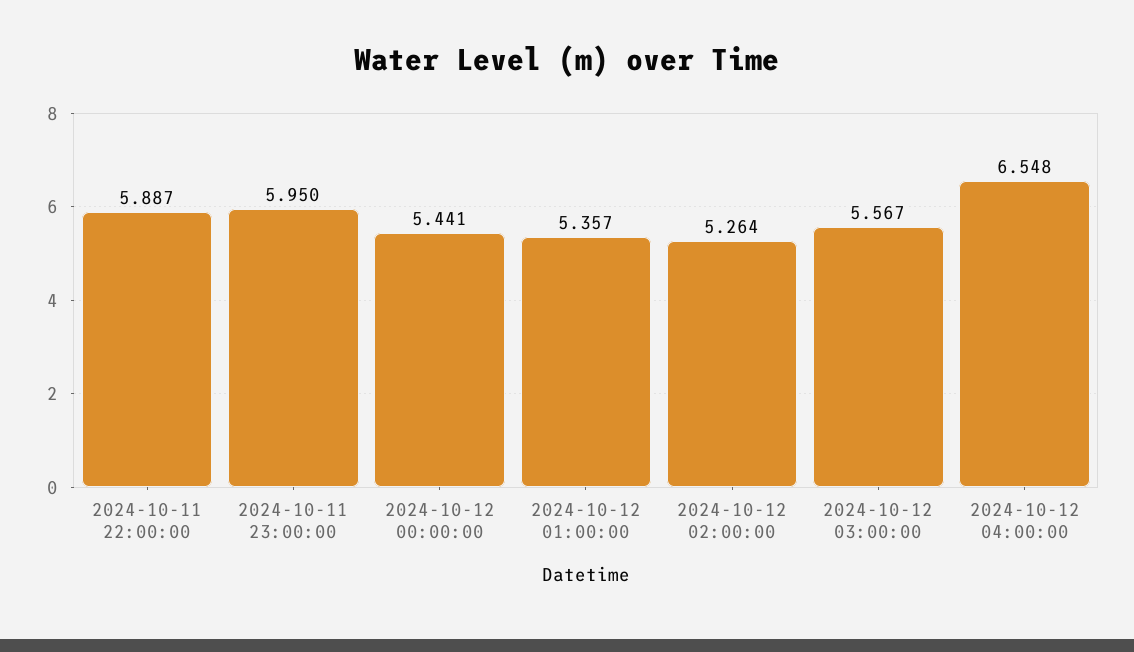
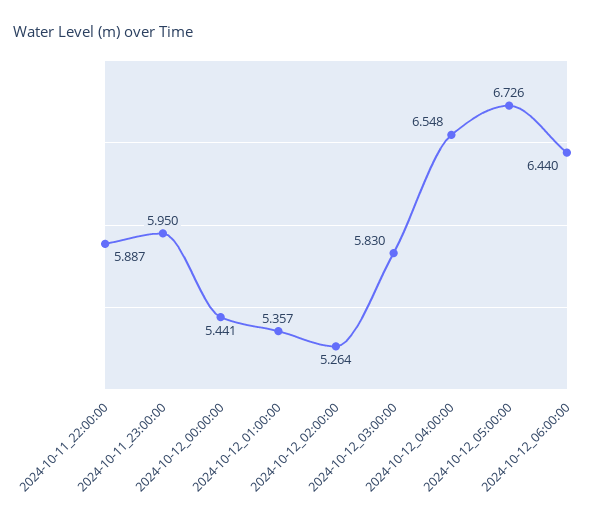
2024-10-12 03:00:00: 5.567 -> 5.83
2024-10-12_05:00:00: none -> 6.726
2024-10-12_06:00:00: none -> 6.44

